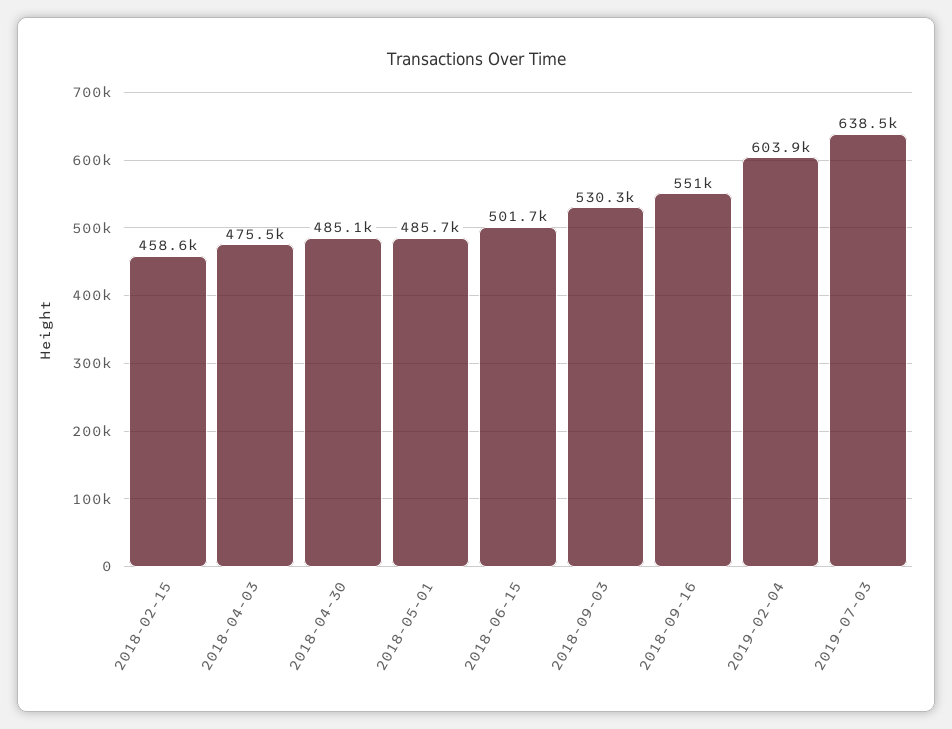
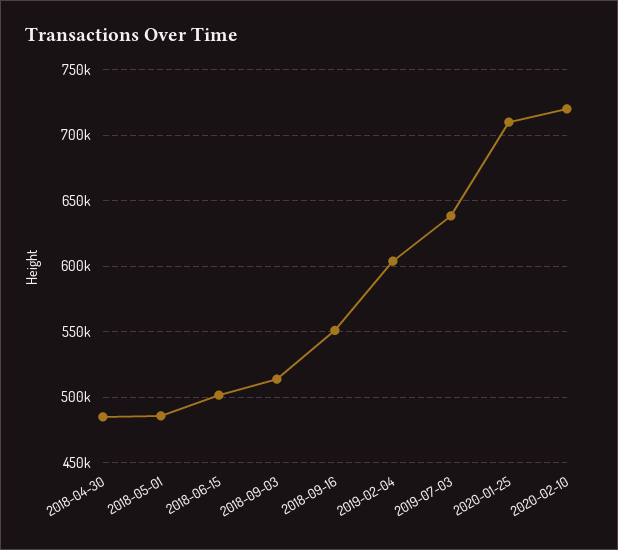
2018-02-15: 458600 -> none
2018-04-03: 475500 -> none
2018-09-03: 530300 -> 515000
2020-01-25: none -> 710000
2020-02-10: none -> 720000

